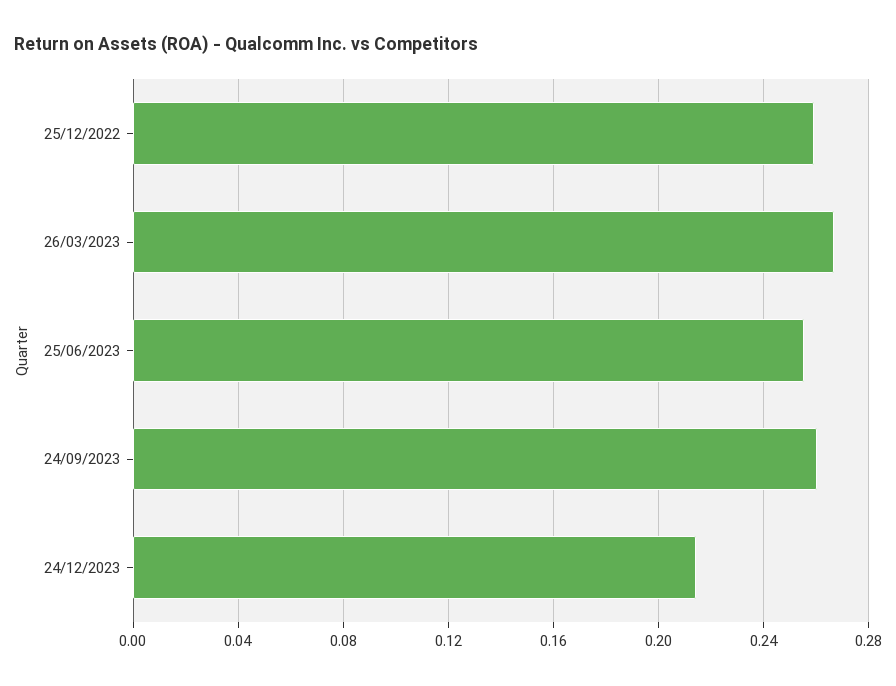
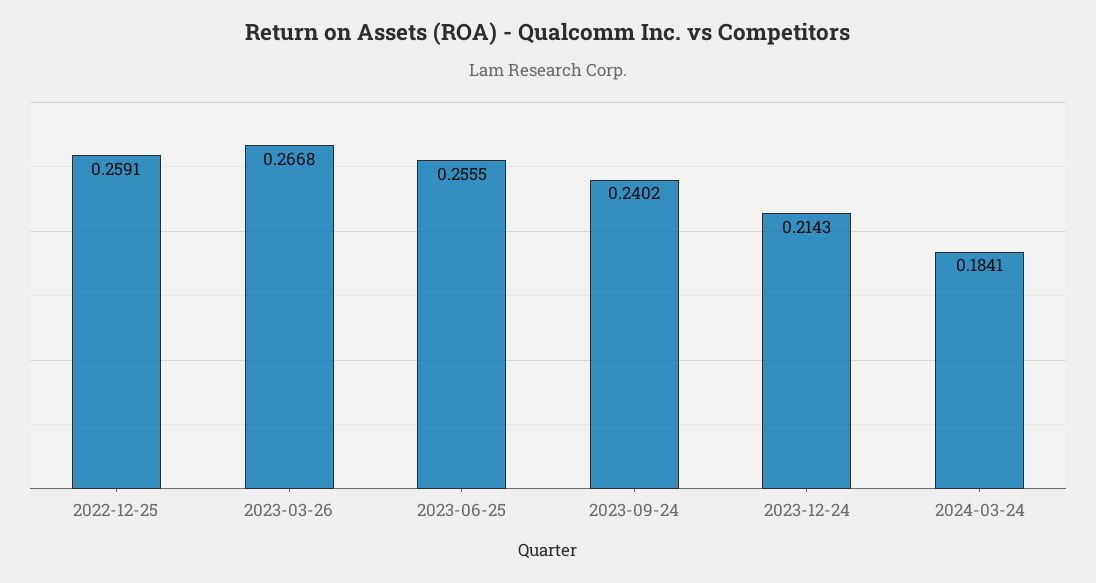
24/09/2023: 0.26 -> 0.2402
2024-03-24: none -> 0.1841

